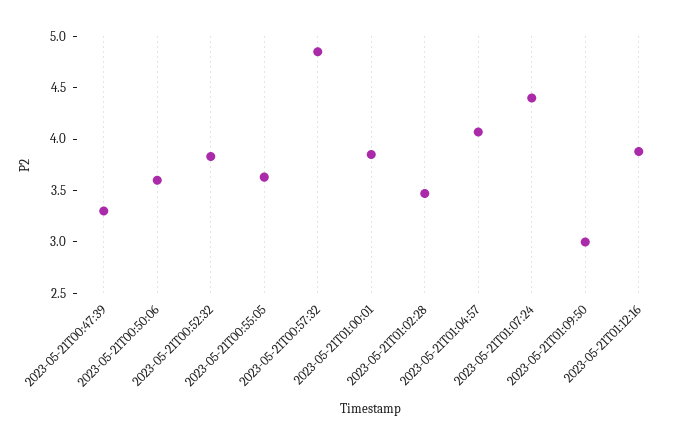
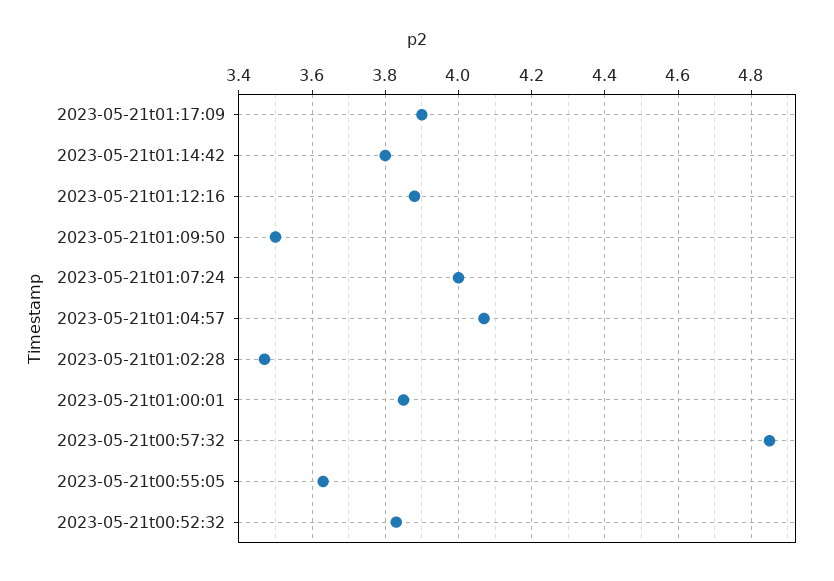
2023-05-21T00:47:39: 3.3 -> none
2023-05-21T00:50:06: 3.6 -> none
2023-05-21T01:07:24: 4.4 -> 4
2023-05-21T01:09:50: 3 -> 3.5
2023-05-21t01:17:09: none -> 3.9
2023-05-21t01:14:42: none -> 3.8

